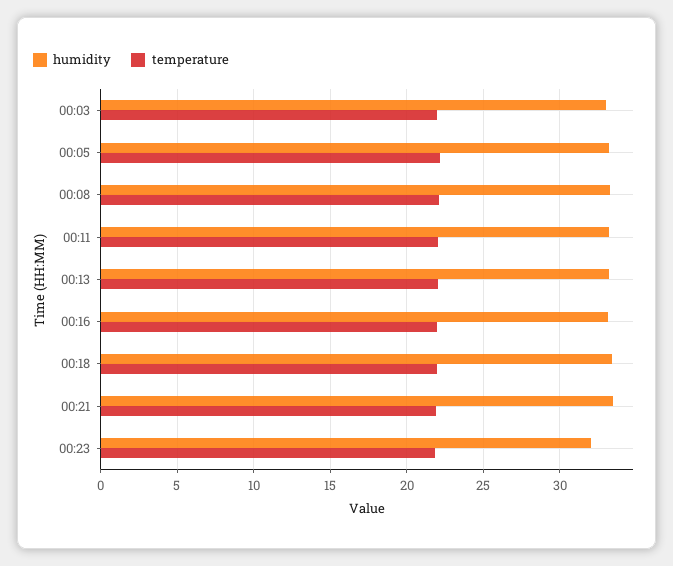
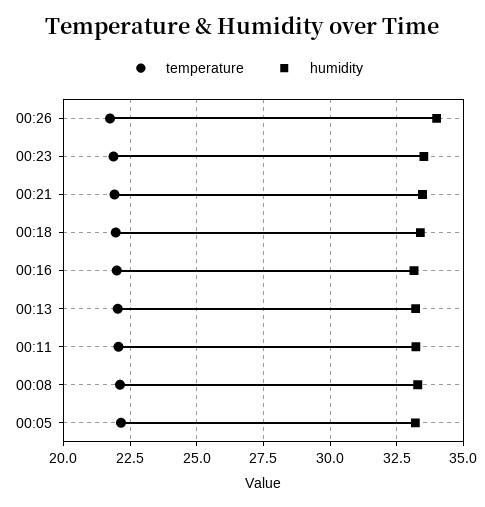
humidity, 00:03: 33 -> none
temperature, 00:03: 22 -> none
humidity, 00:23: 32 -> 33.5
temperature, 00:26: none -> 21.75
humidity, 00:26: none -> 34

